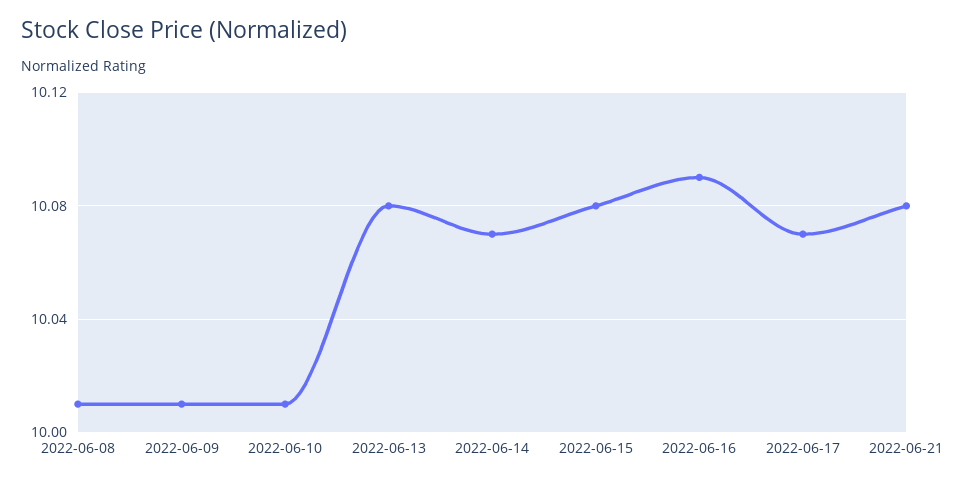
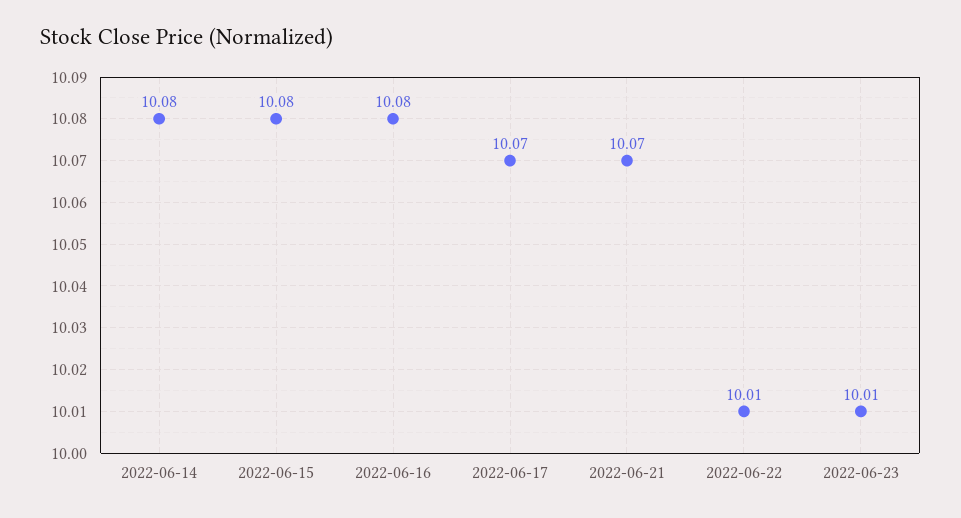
2022-06-08: 10.01 -> none
2022-06-09: 10.01 -> none
2022-06-10: 10.01 -> none
2022-06-13: 10.08 -> none
2022-06-14: 10.07 -> 10.08
2022-06-16: 10.09 -> 10.08
2022-06-21: 10.08 -> 10.07
2022-06-22: none -> 10.01
2022-06-23: none -> 10.01

